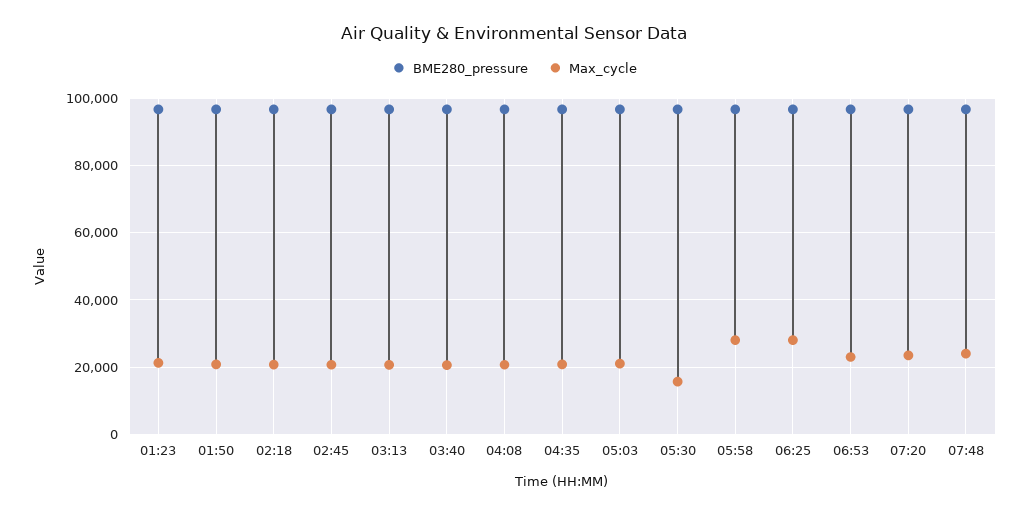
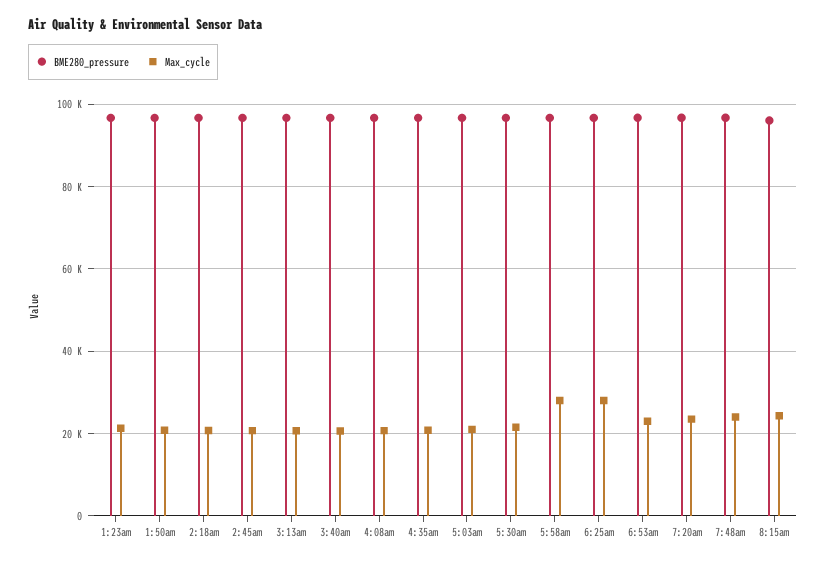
Max_cycle, 05:30: 16000 -> 22000
BME280_pressure, 8:15am: none -> 96000
Max_cycle, 8:15am: none -> 24000

